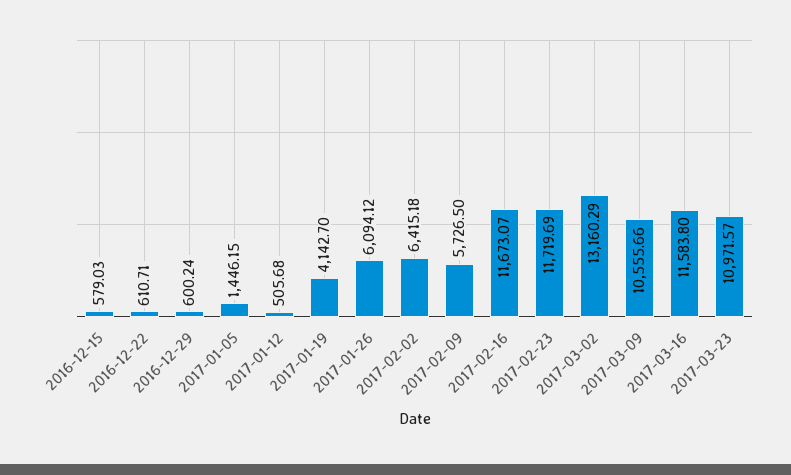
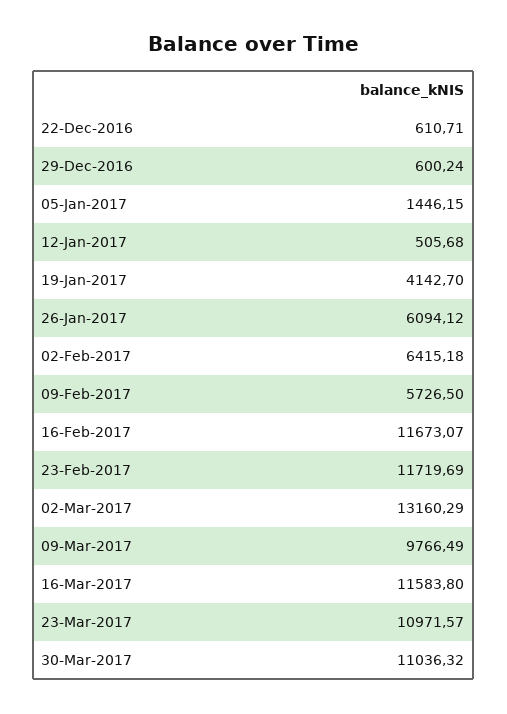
2016-12-15: 579.03 -> none
2017-03-09: 10555.66 -> 9766.49
30-Mar-2017: none -> 11036.32

